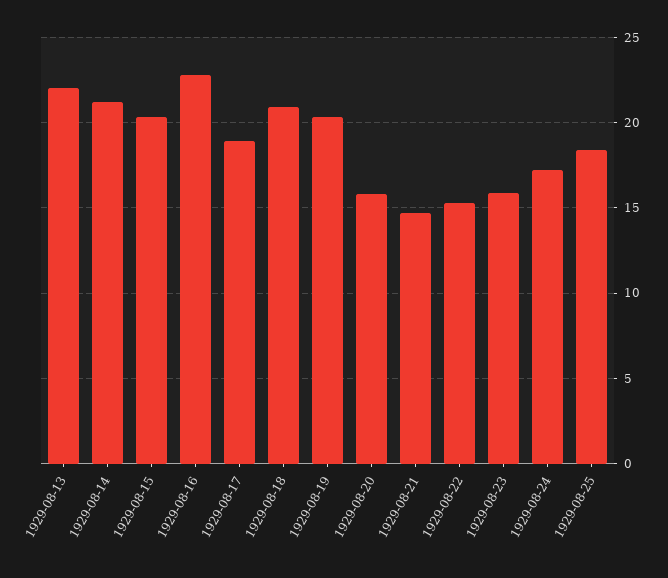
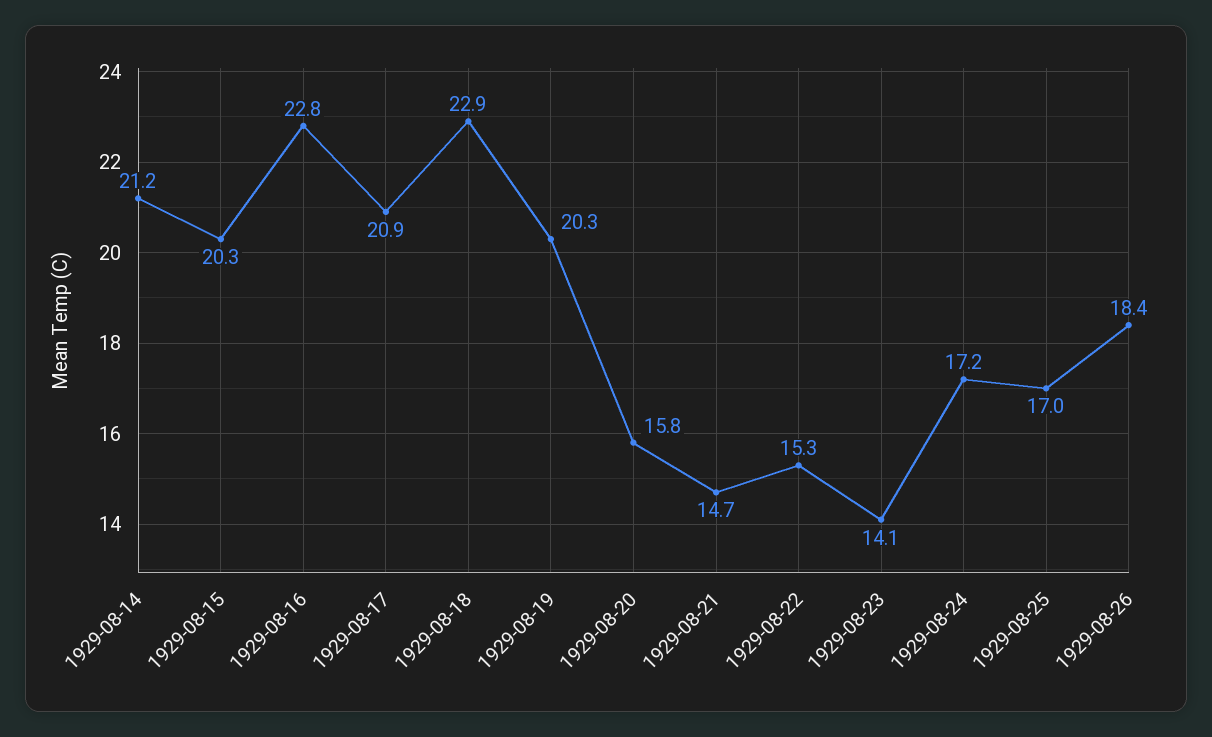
1929-08-13: 22 -> none
1929-08-17: 19 -> 20.9
1929-08-18: 21 -> 22.9
1929-08-23: 16 -> 14.1
1929-08-25: 18.5 -> 17
1929-08-26: none -> 18.4

